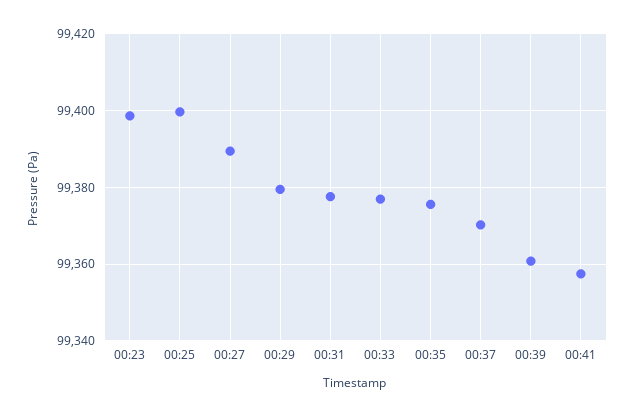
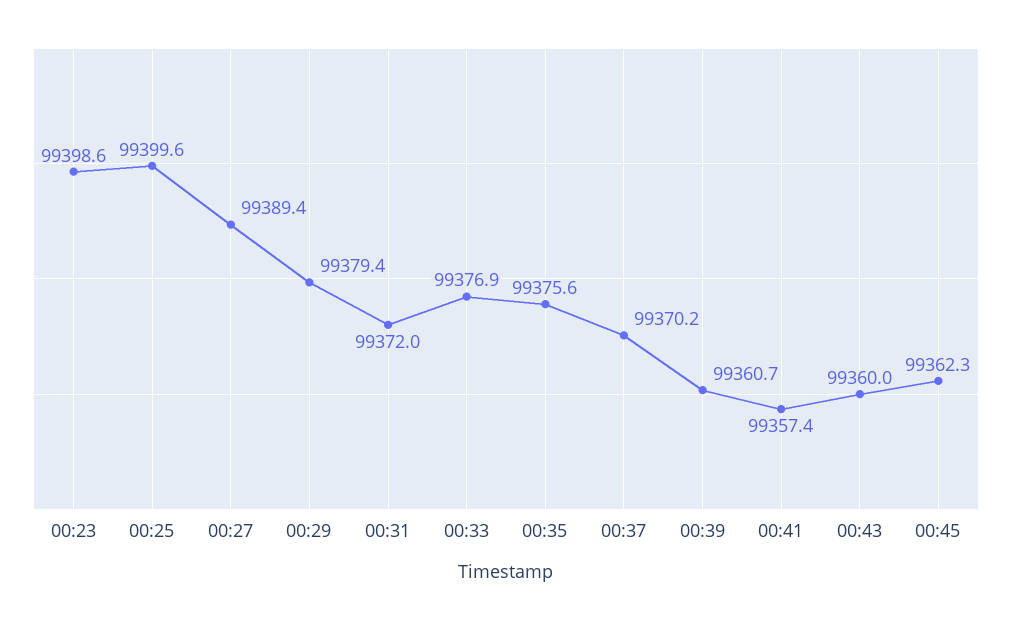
00:31: 99378 -> 99372
00:43: none -> 99360
00:45: none -> 99362.3

